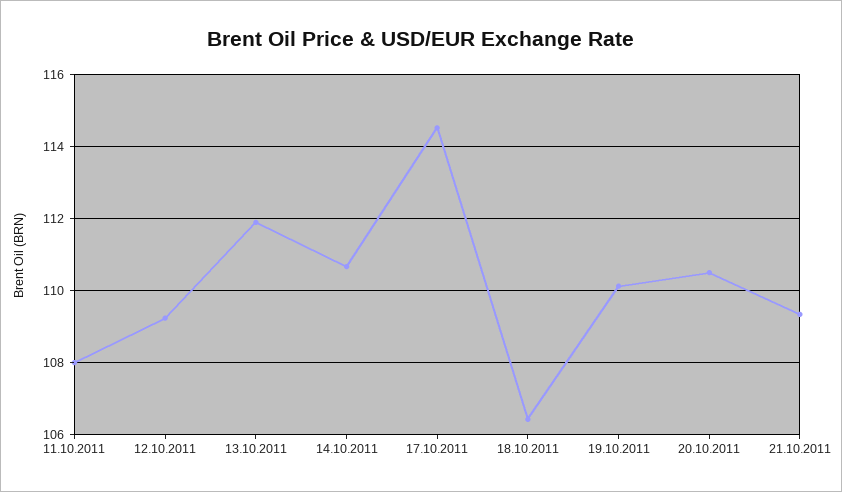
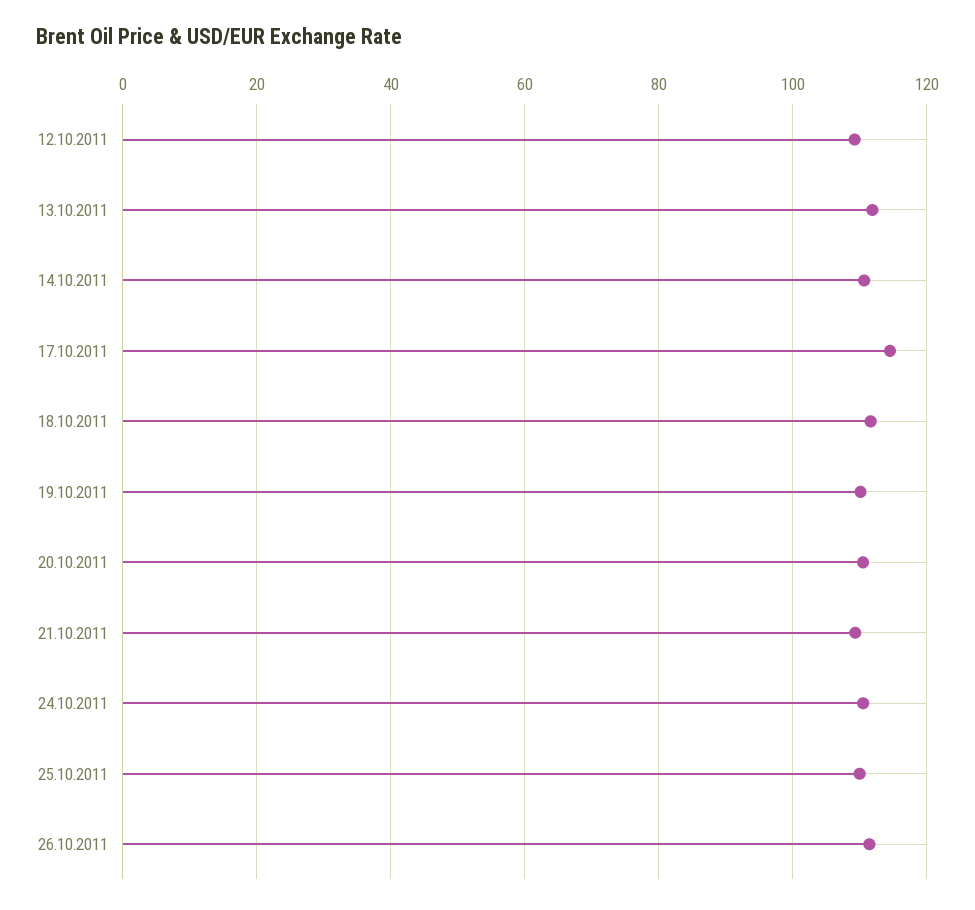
11.10.2011: 108 -> none
18.10.2011: 106.4 -> 112
24.10.2011: none -> 110
25.10.2011: none -> 110
26.10.2011: none -> 112

